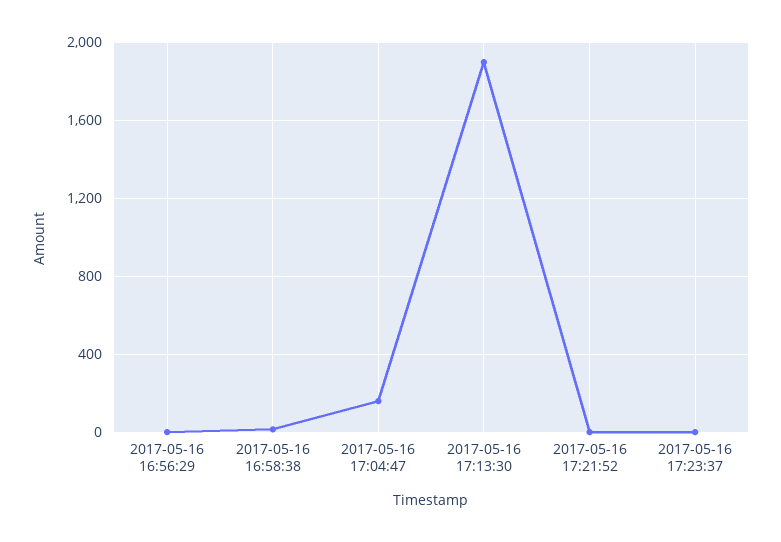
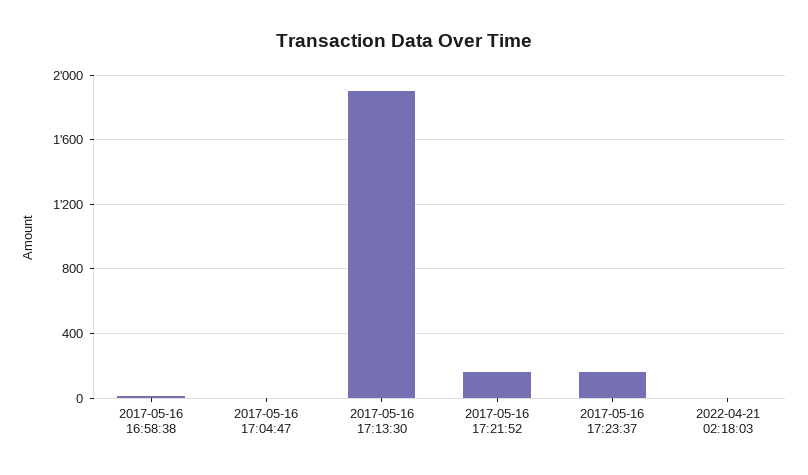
2017-05-16 16:56:29: 0 -> none
2017-05-16 17:04:47: 150 -> 0
2017-05-16 17:21:52: 0 -> 150
2017-05-16 17:23:37: 0 -> 150
2022-04-21 02:18:03: none -> 0

